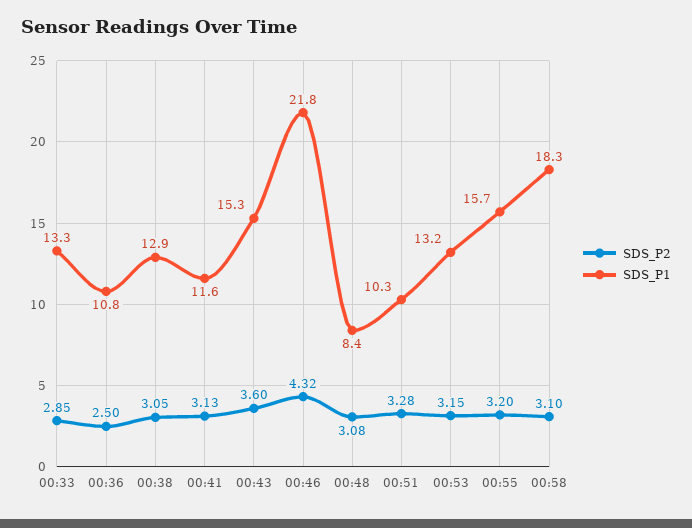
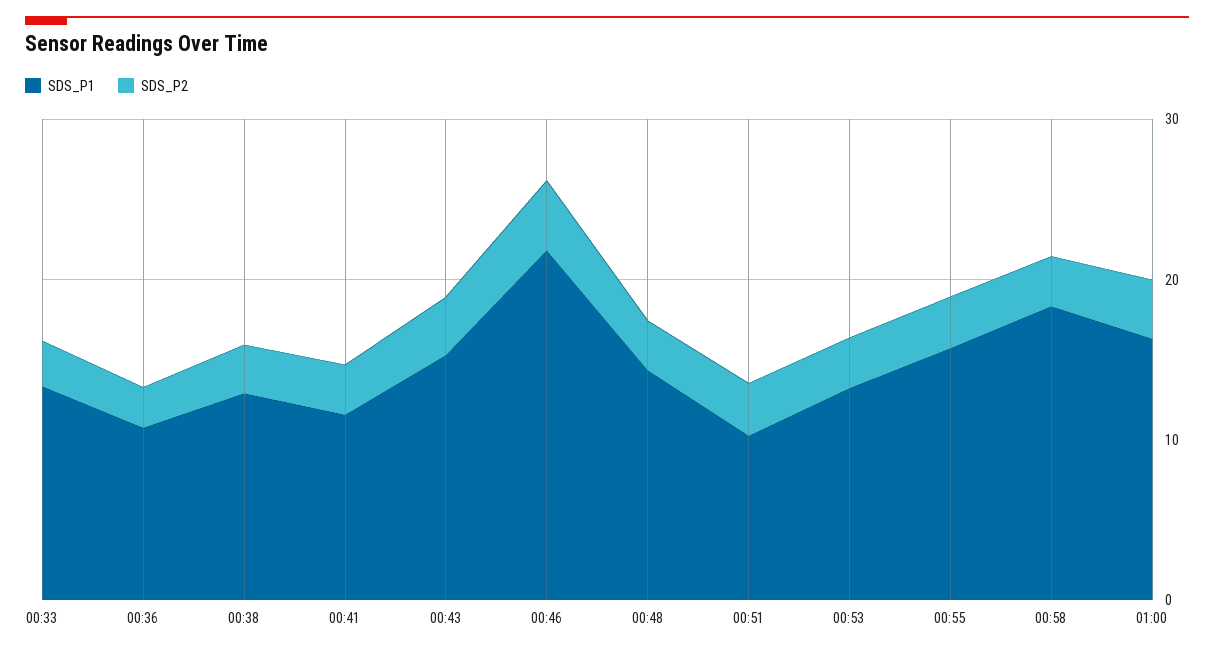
SDS_P1, 00:48: 8.4 -> 14
SDS_P1, 01:00: none -> 16
SDS_P2, 01:00: none -> 4

